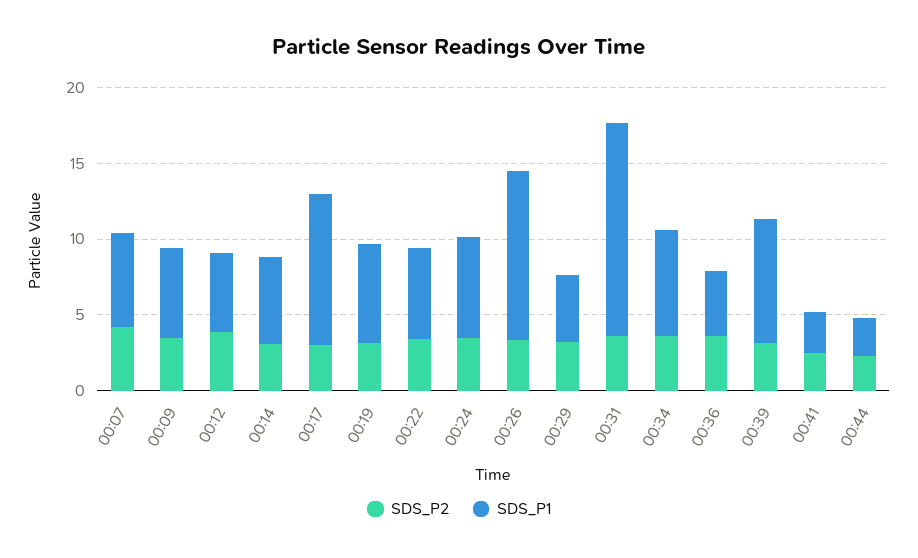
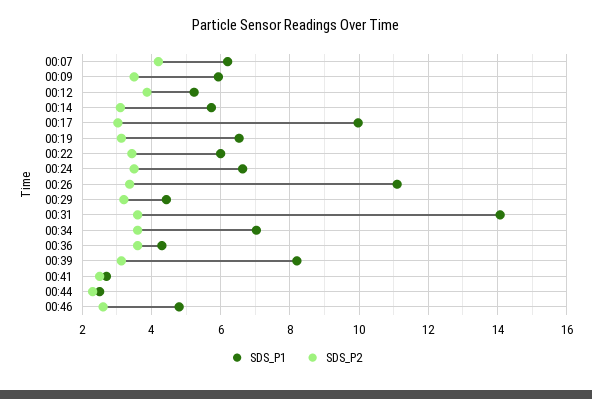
SDS_P1, 00:46: none -> 4.8
SDS_P2, 00:46: none -> 2.6

